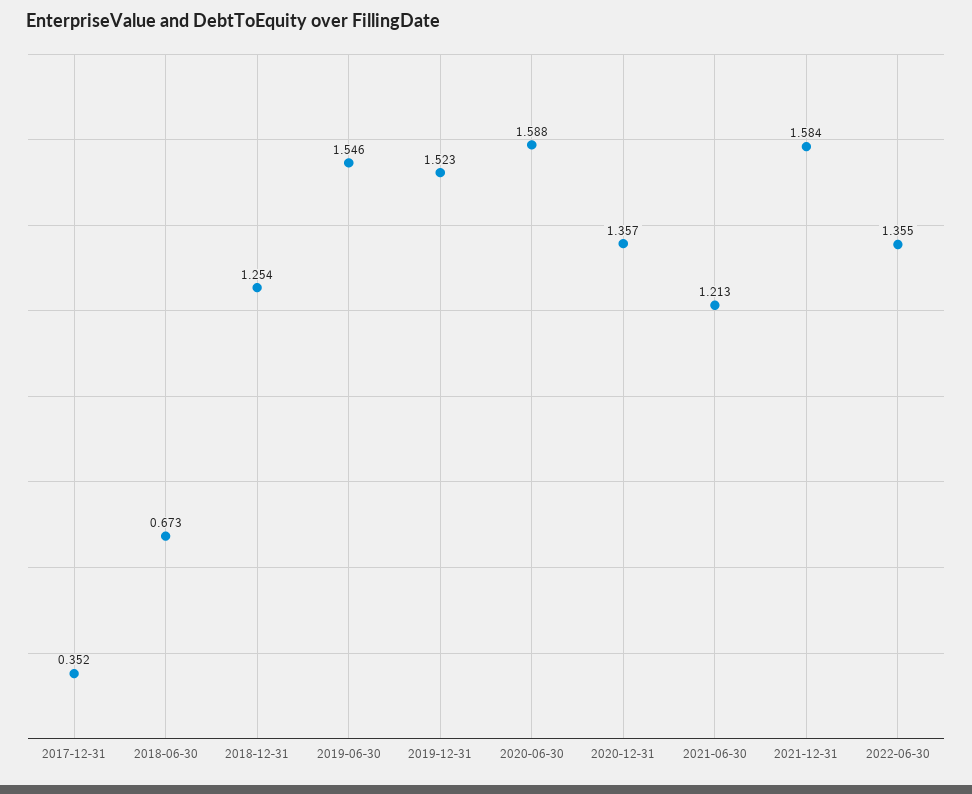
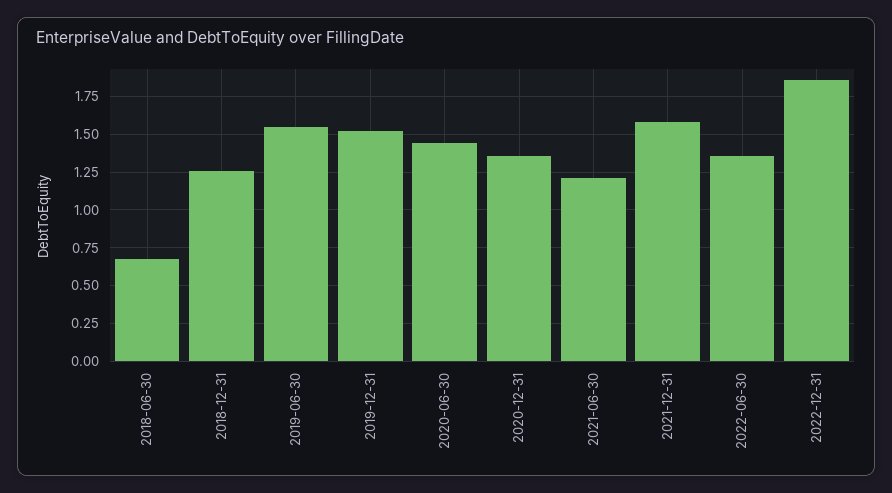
2017-12-31: 0.352 -> none
2020-06-30: 1.588 -> 1.45
2022-12-31: none -> 1.85

